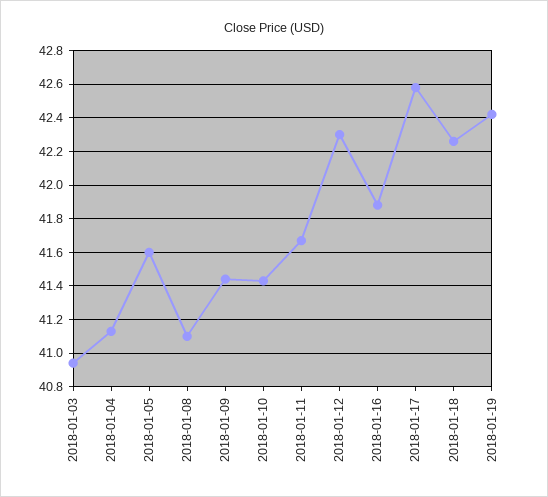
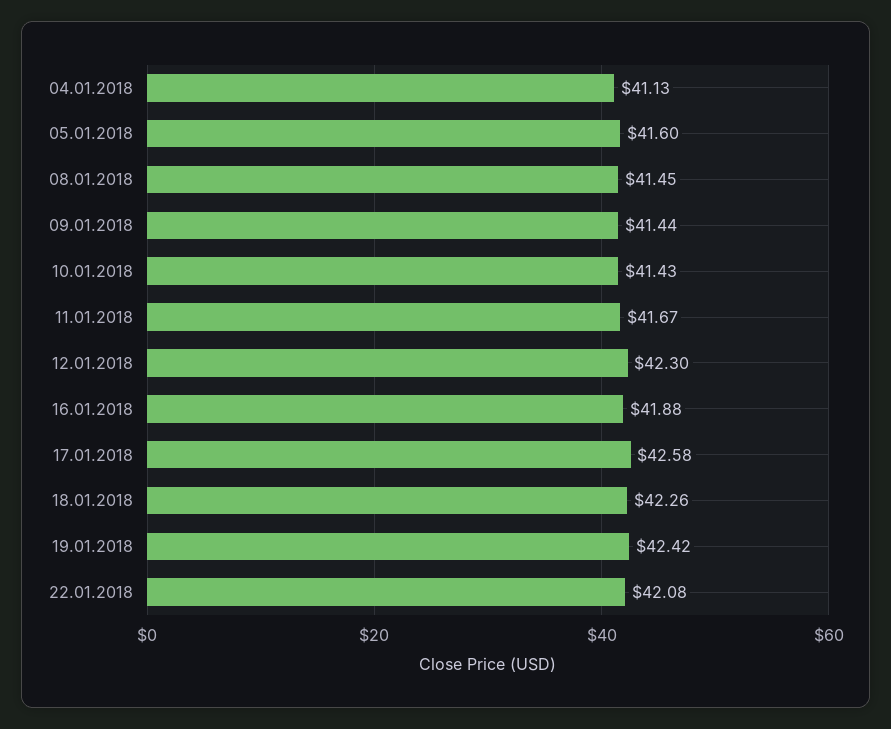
2018-01-03: 40.95 -> none
2018-01-08: 41.1 -> 41.45
22.01.2018: none -> 42.08

